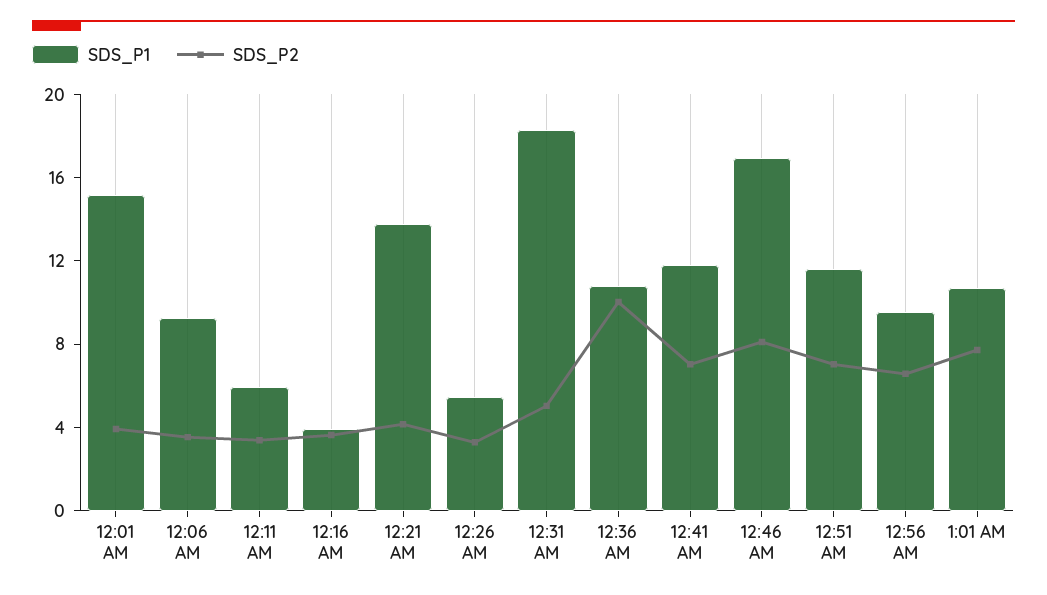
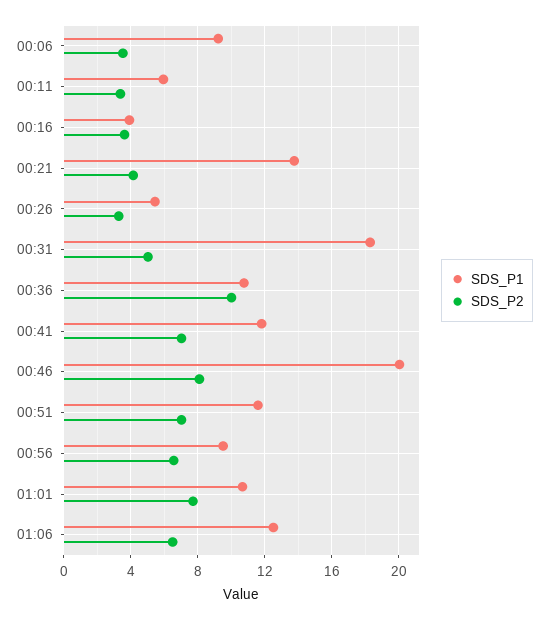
SDS_P1, 12:01 AM: 15 -> none
SDS_P2, 12:01 AM: 4 -> none
SDS_P1, 12:46 AM: 17 -> 20
SDS_P1, 01:06: none -> 12.5
SDS_P2, 01:06: none -> 6.5

